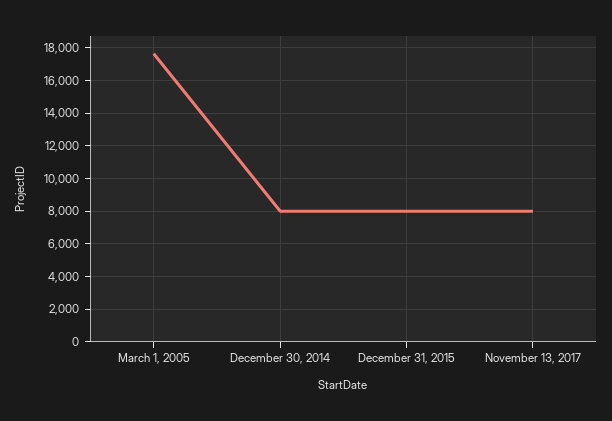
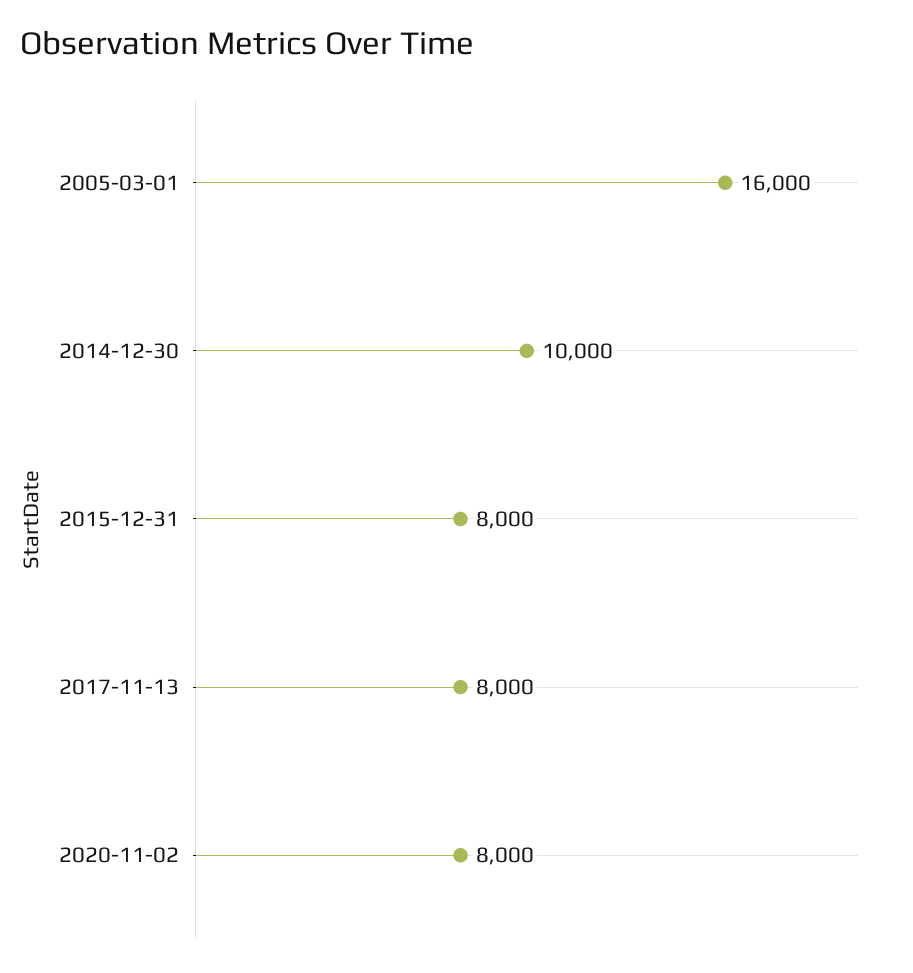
March 1, 2005: 17500 -> 16000
December 30, 2014: 8000 -> 10000
2020-11-02: none -> 8000

